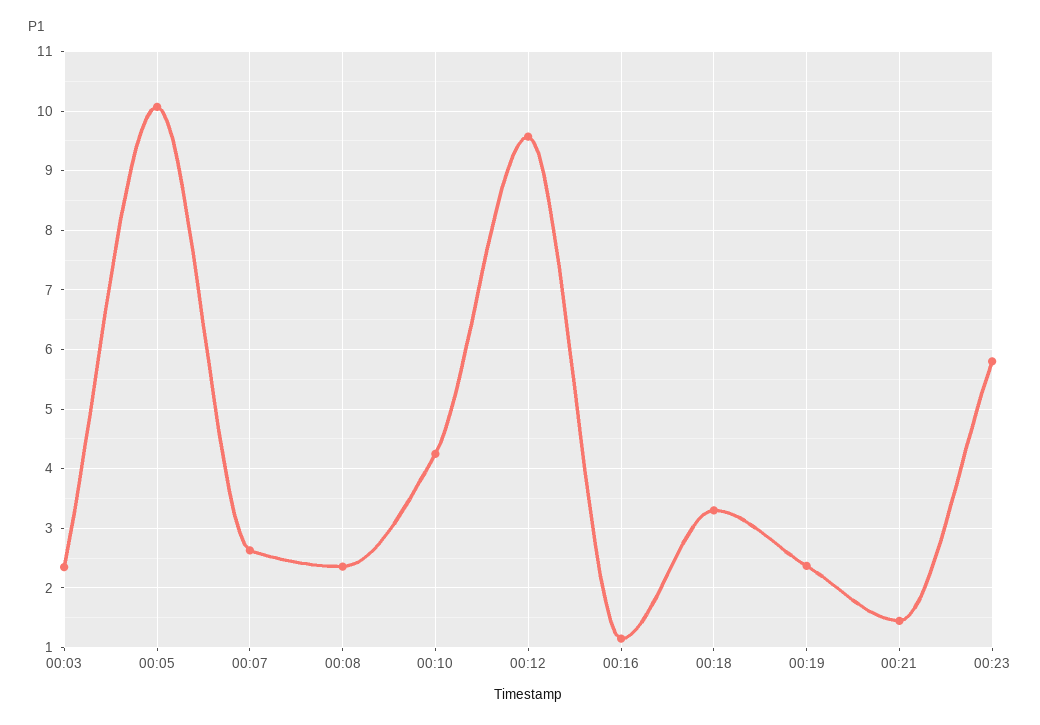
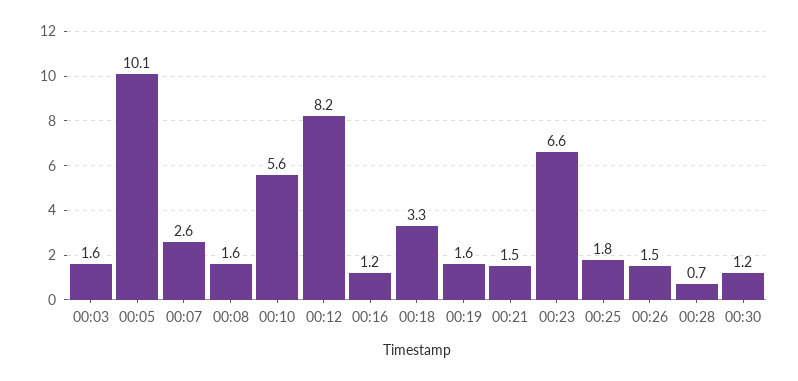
00:03: 2.4 -> 1.6
00:08: 2.4 -> 1.6
00:10: 4.2 -> 5.6
00:12: 9.6 -> 8.2
00:19: 2.4 -> 1.6
00:23: 5.8 -> 6.6
00:25: none -> 1.8
00:26: none -> 1.5
00:28: none -> 0.7
00:30: none -> 1.2

